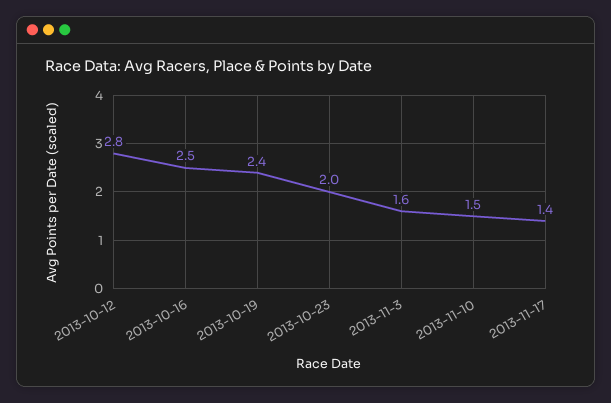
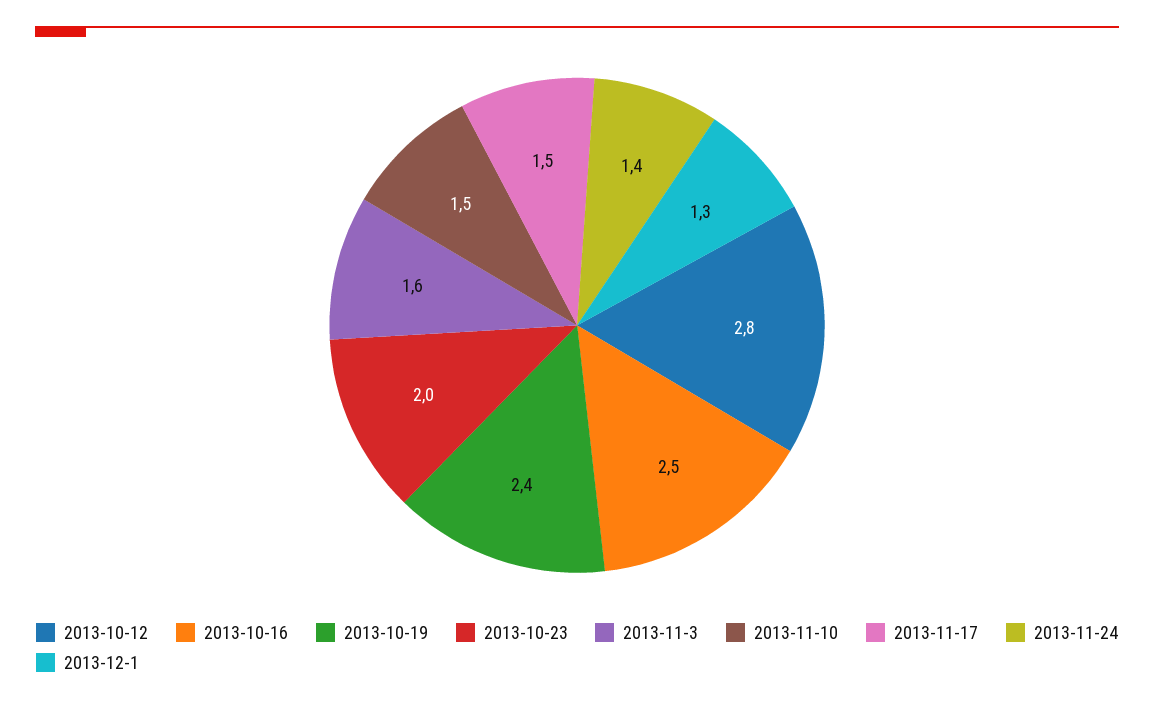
2013-11-17: 1.4 -> 1.5
2013-11-24: none -> 1.4
2013-12-1: none -> 1.3

